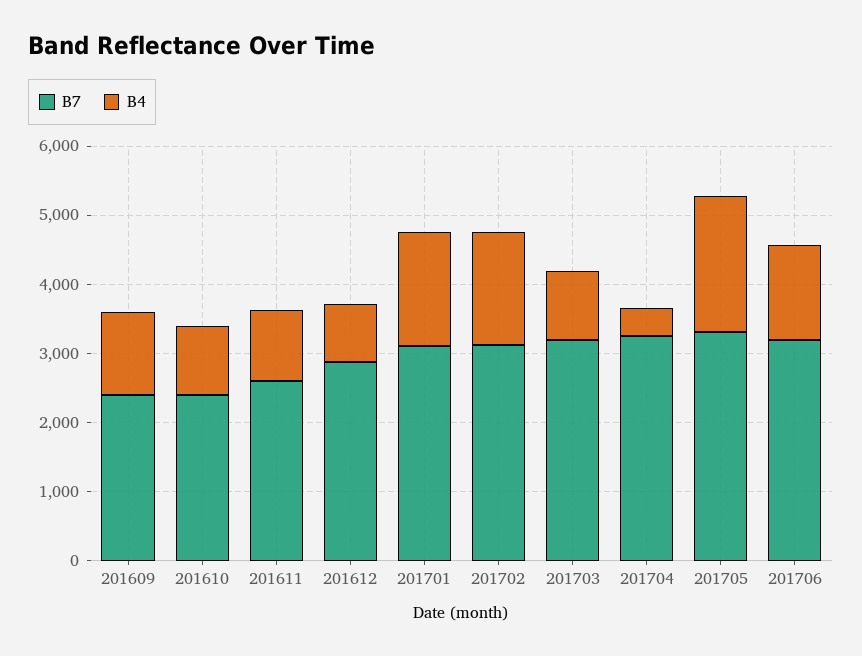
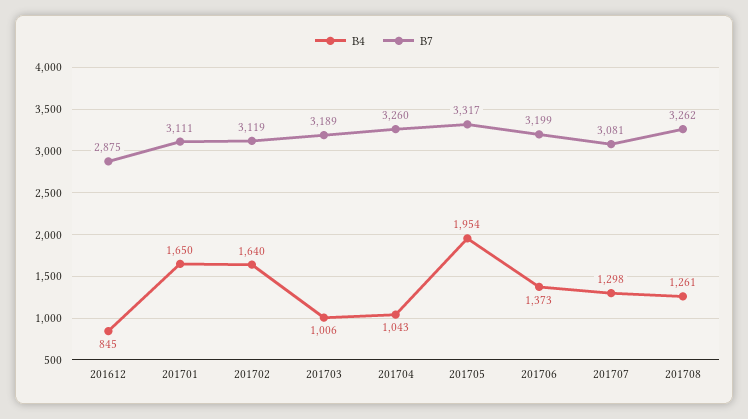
B7, 201609: 2400 -> none
B4, 201609: 1200 -> none
B7, 201610: 2400 -> none
B4, 201610: 1000 -> none
B7, 201611: 2600 -> none
B4, 201611: 1000 -> none
B4, 201704: 400 -> 1043
B4, 201707: none -> 1298
B7, 201707: none -> 3081
B4, 201708: none -> 1261
B7, 201708: none -> 3262

